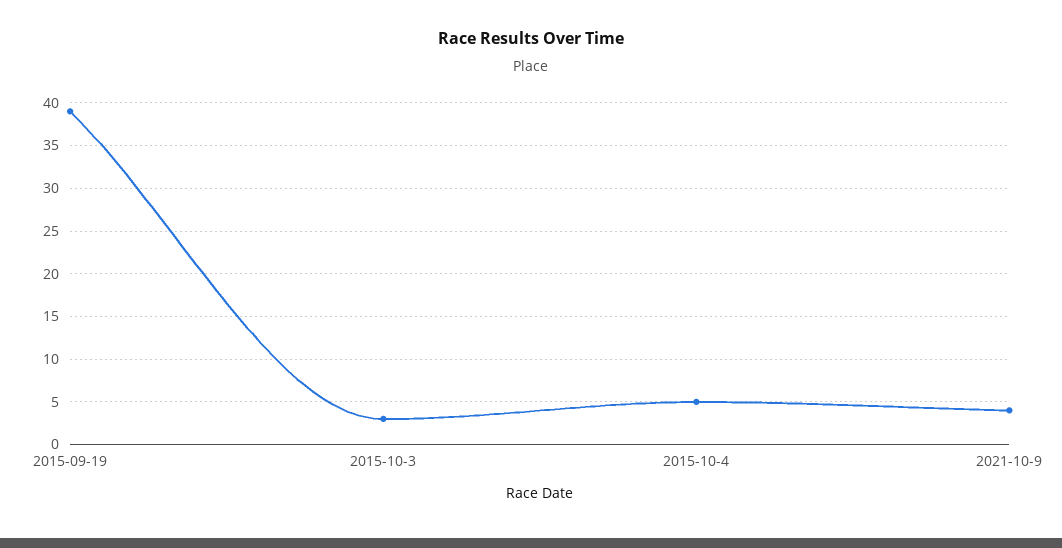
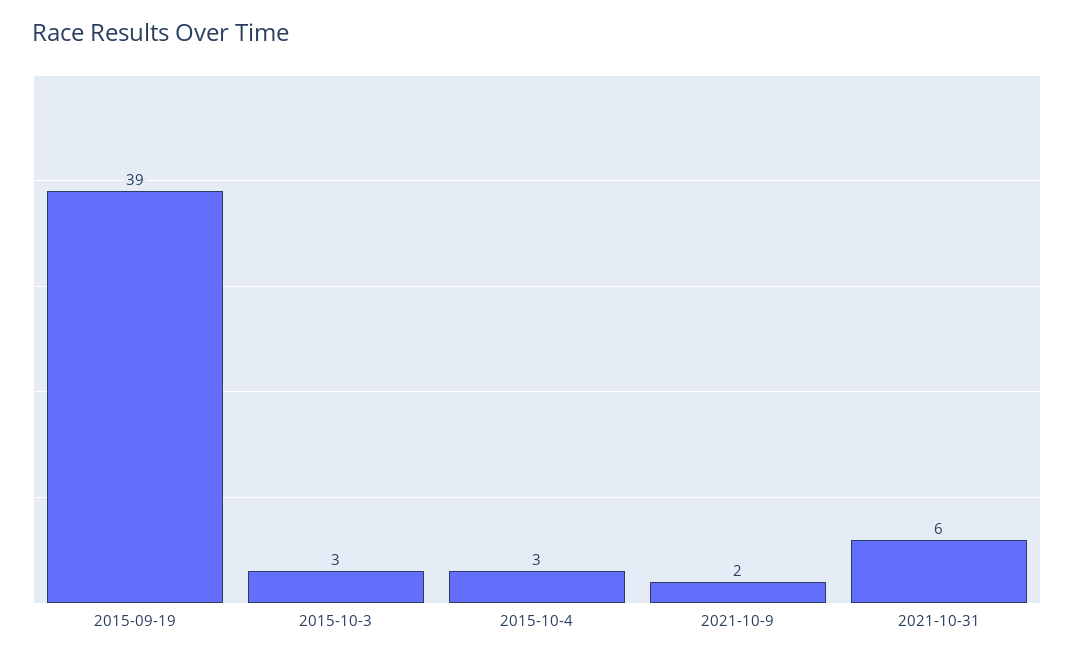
2015-10-4: 5 -> 3
2021-10-9: 4 -> 2
2021-10-31: none -> 6

